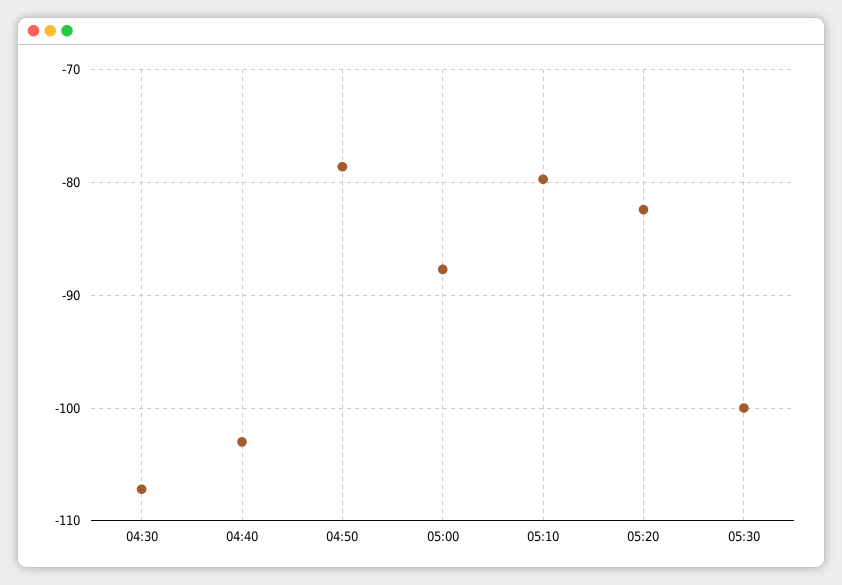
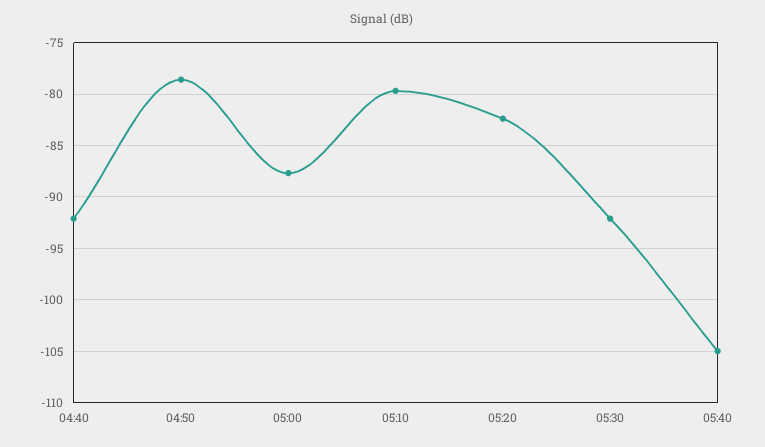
04:30: -107 -> none
04:40: -103 -> -92
05:30: -100 -> -92
05:40: none -> -105

